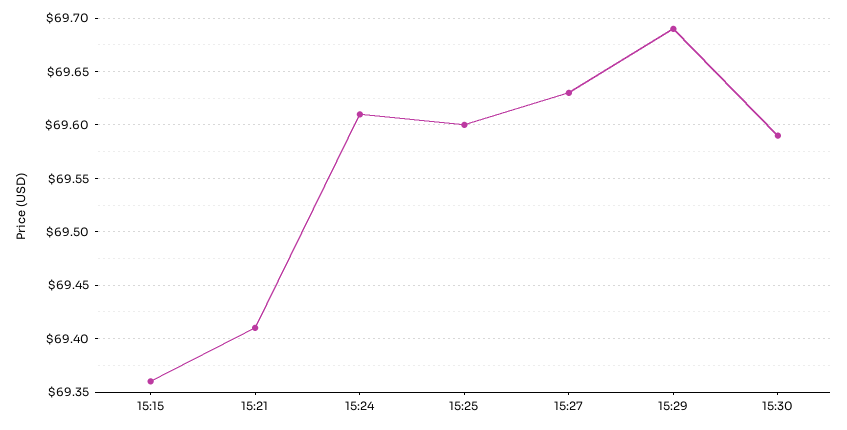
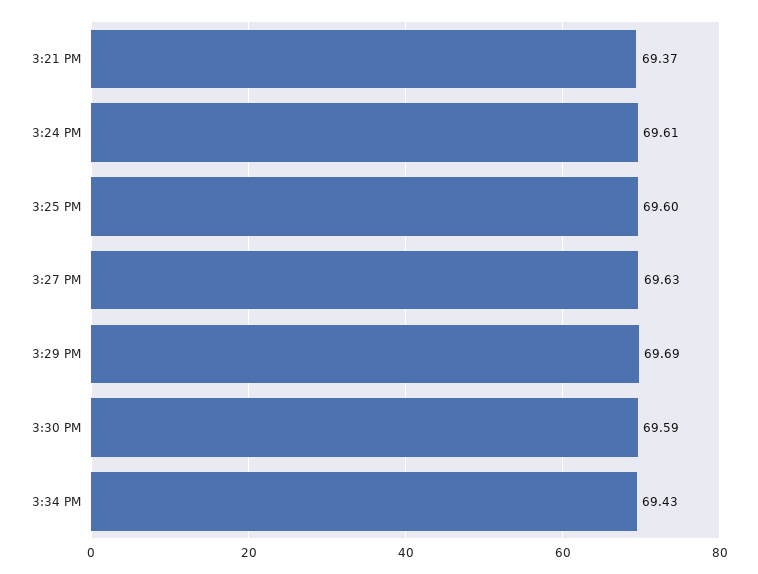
15:15: 69.36 -> none
15:21: 69.41 -> 69.37
3:34 PM: none -> 69.43

